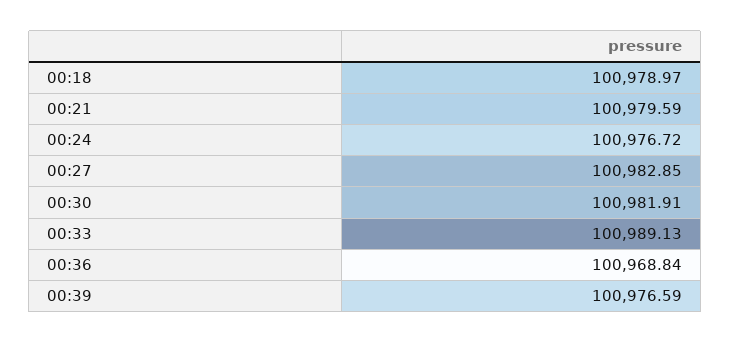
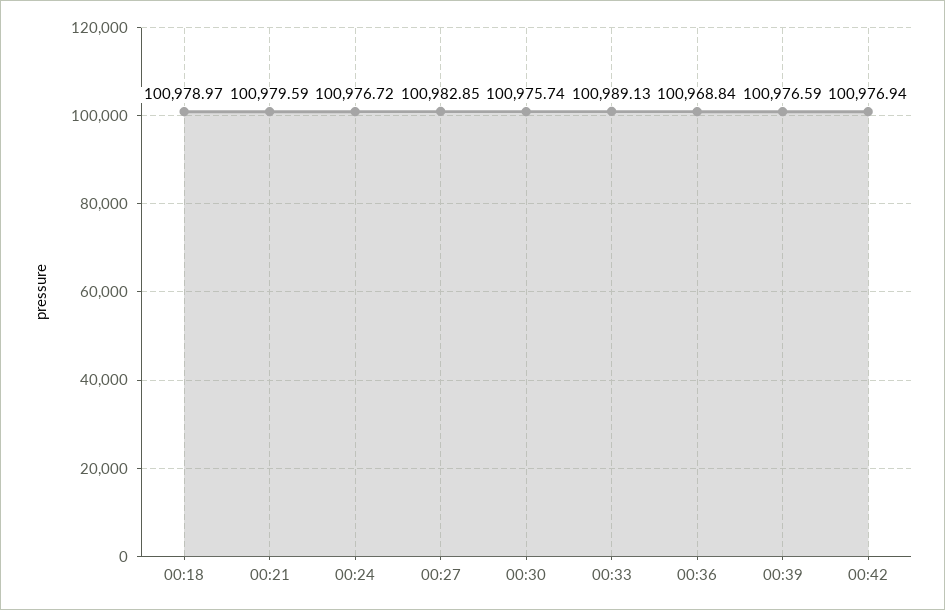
00:30: 100981.91 -> 100975.74
00:42: none -> 100976.94

